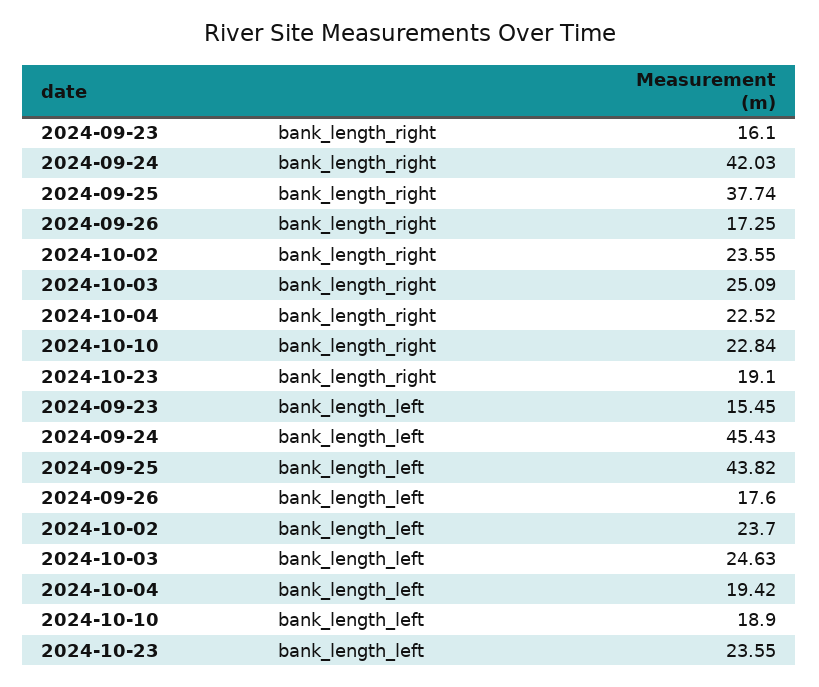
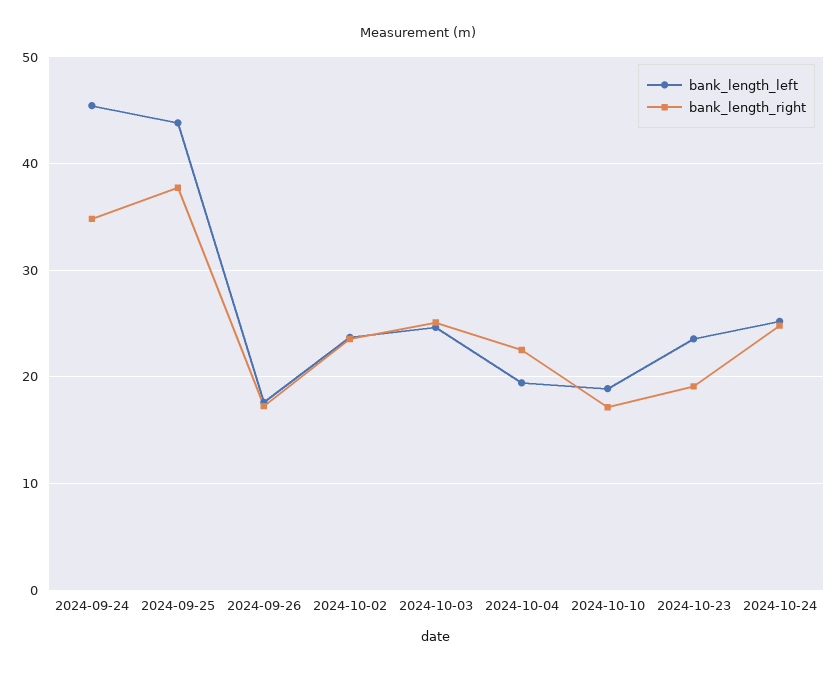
bank_length_right, 2024-09-23: 16.1 -> none
bank_length_right, 2024-09-24: 42.03 -> 35
bank_length_right, 2024-10-10: 22.84 -> 17
bank_length_left, 2024-09-23: 15.45 -> none
bank_length_left, 2024-10-24: none -> 25
bank_length_right, 2024-10-24: none -> 25

